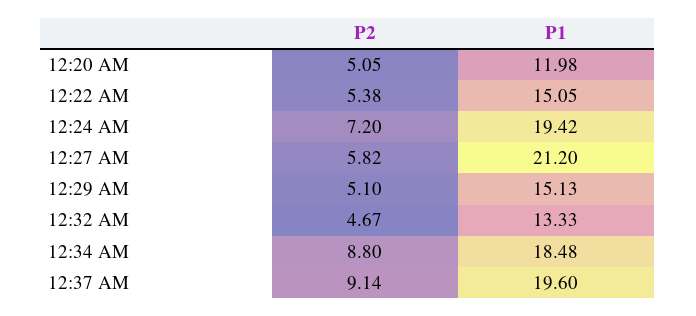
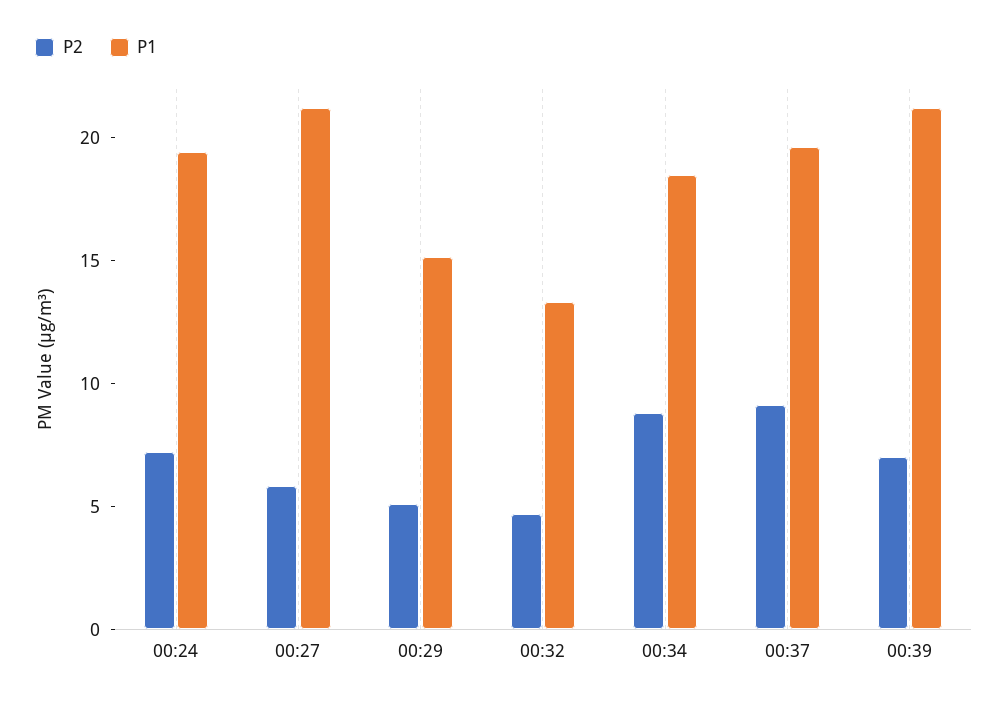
P2, 12:20 AM: 5.05 -> none
P1, 12:20 AM: 11.98 -> none
P2, 12:22 AM: 5.38 -> none
P1, 12:22 AM: 15.05 -> none
P2, 00:39: none -> 7
P1, 00:39: none -> 21

